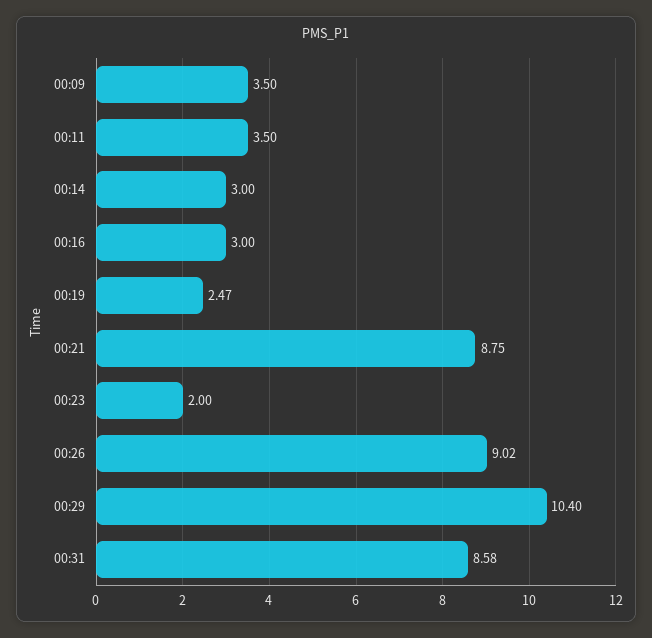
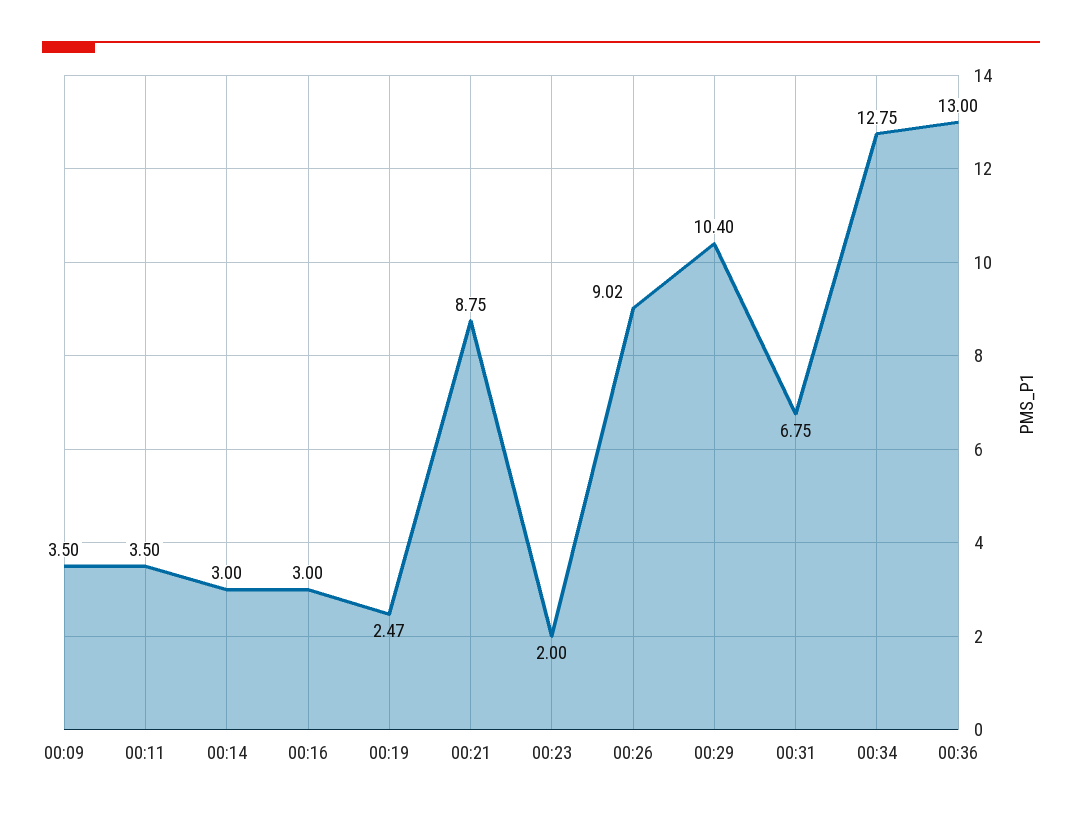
00:31: 8.58 -> 6.75
00:34: none -> 12.75
00:36: none -> 13

